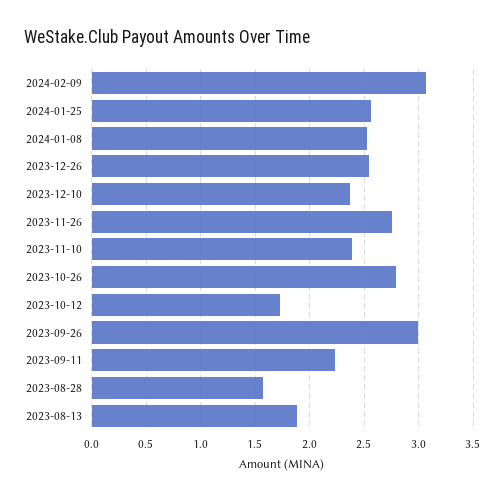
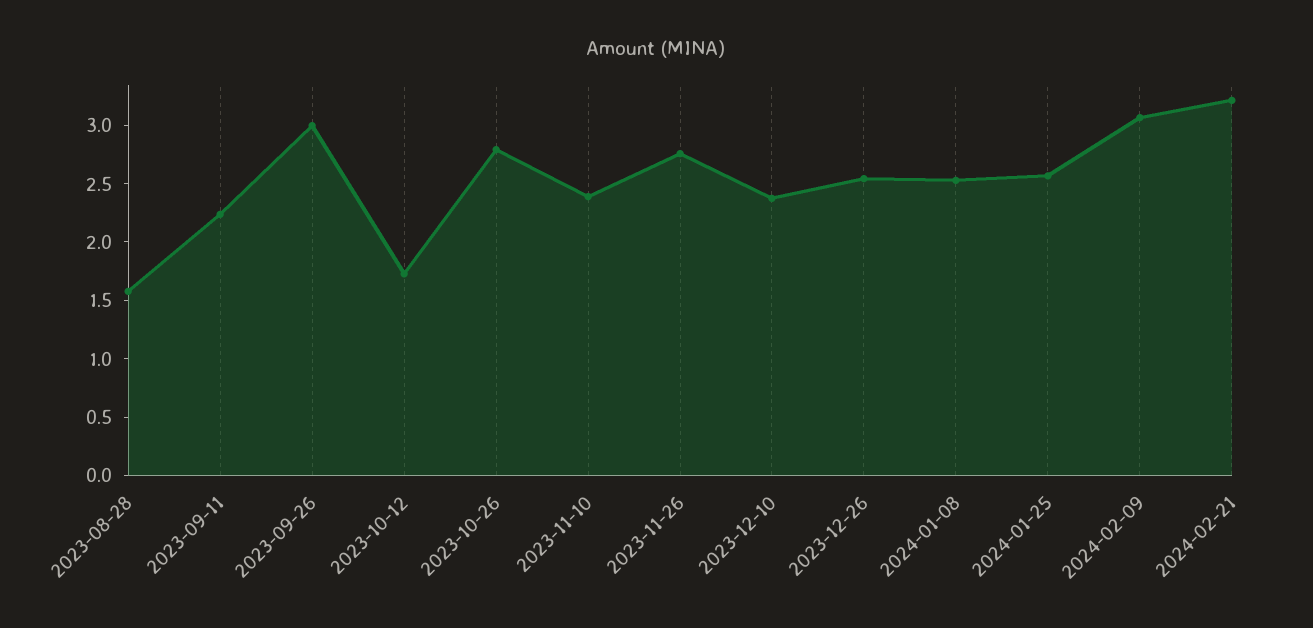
2023-08-13: 1.9 -> none
2024-02-21: none -> 3.2

